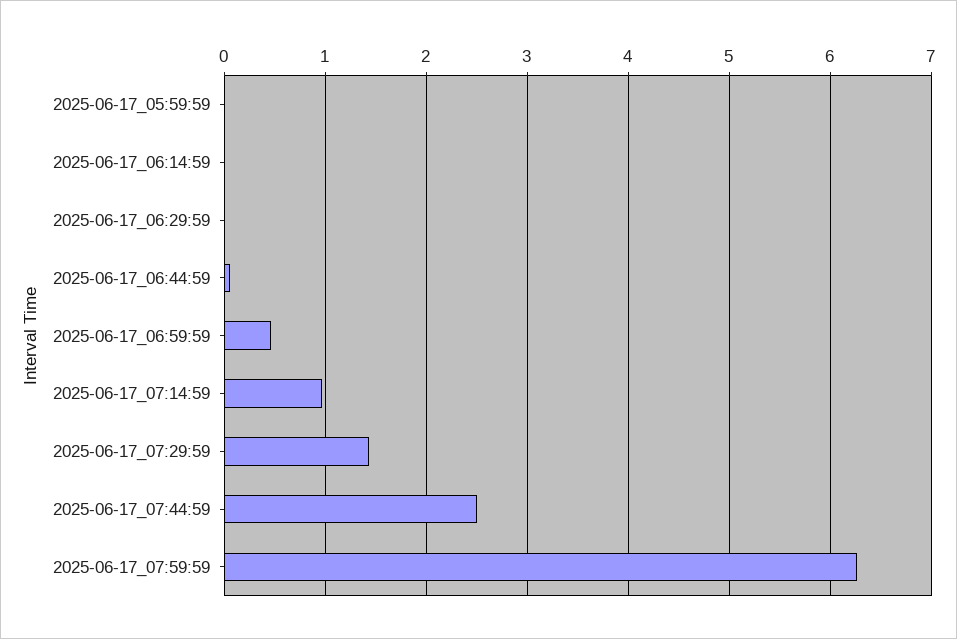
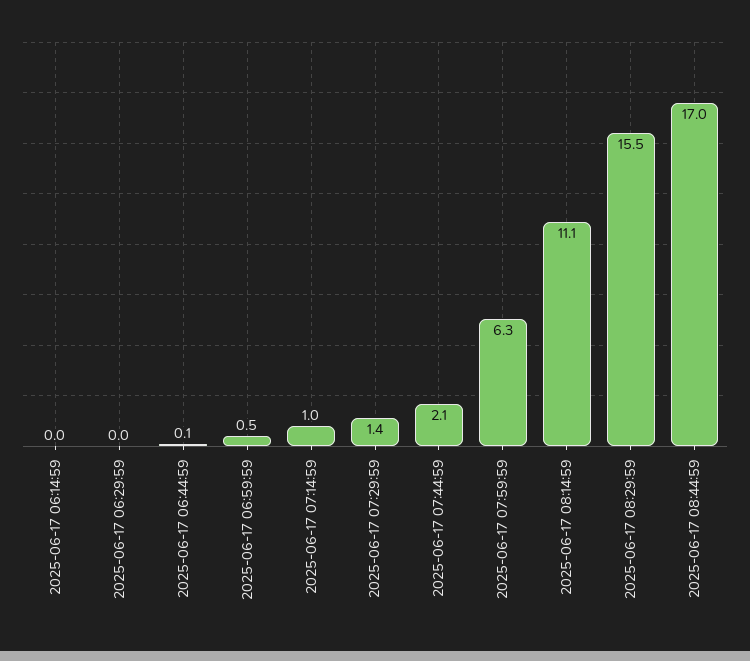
2025-06-17_05:59:59: 0 -> none
2025-06-17_07:44:59: 2.5 -> 2.1
2025-06-17 08:14:59: none -> 11.1
2025-06-17 08:29:59: none -> 15.5
2025-06-17 08:44:59: none -> 17

